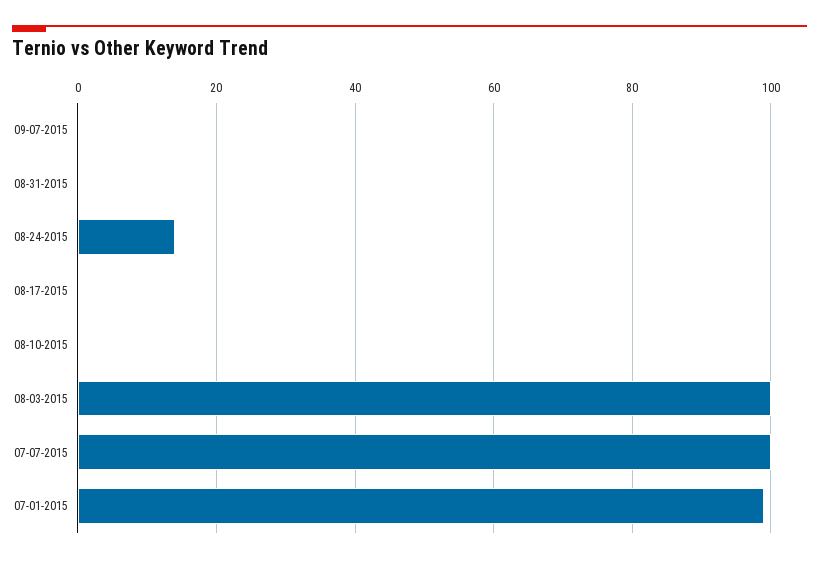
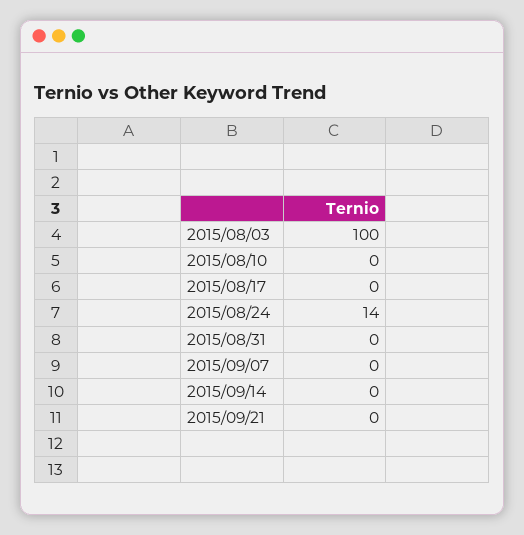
07-07-2015: 100 -> none
07-01-2015: 100 -> none
2015/09/14: none -> 0
2015/09/21: none -> 0

